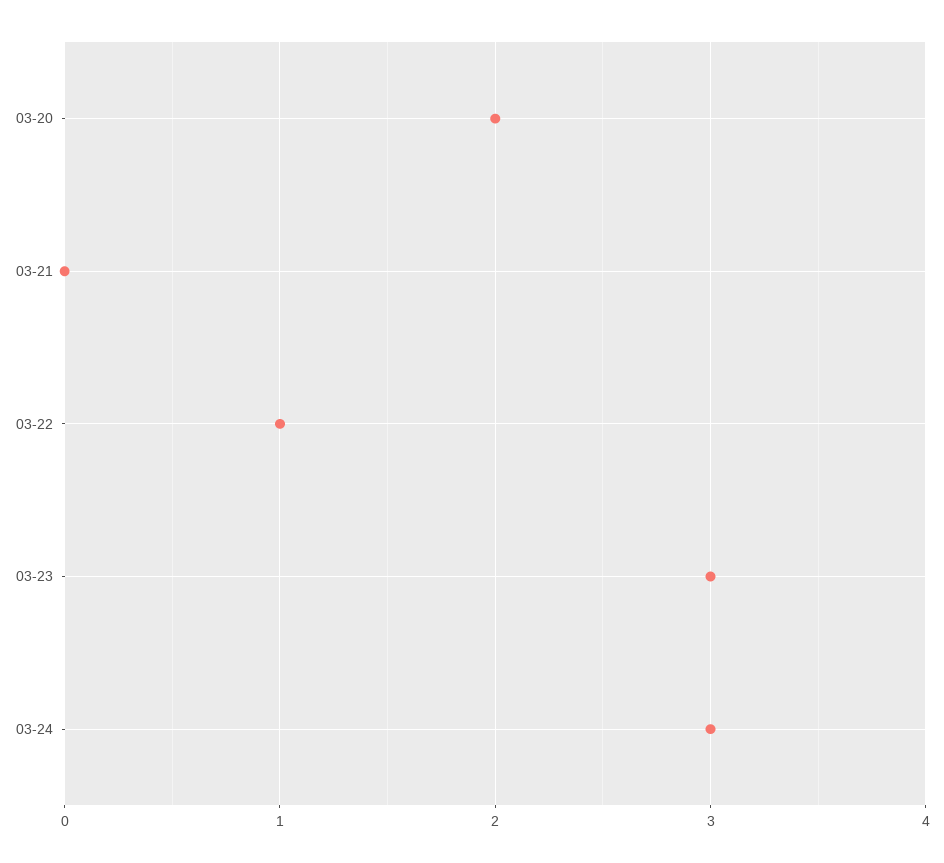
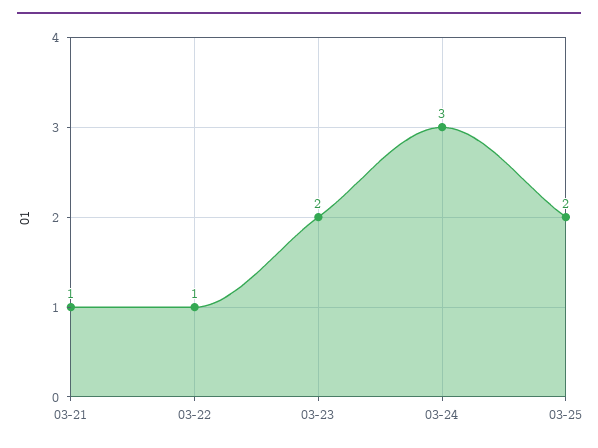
03-20: 2 -> none
03-21: 0 -> 1
03-23: 3 -> 2
03-25: none -> 2

